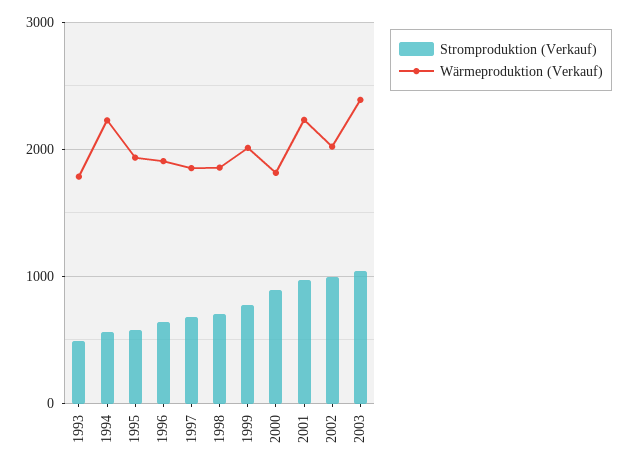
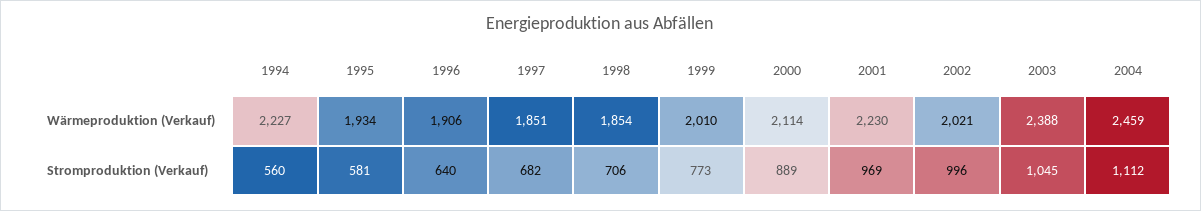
Stromproduktion (Verkauf), 1993: 500 -> none
Wärmeproduktion (Verkauf), 1993: 1800 -> none
Wärmeproduktion (Verkauf), 2000: 1800 -> 2114
Wärmeproduktion (Verkauf), 2004: none -> 2459
Stromproduktion (Verkauf), 2004: none -> 1112

